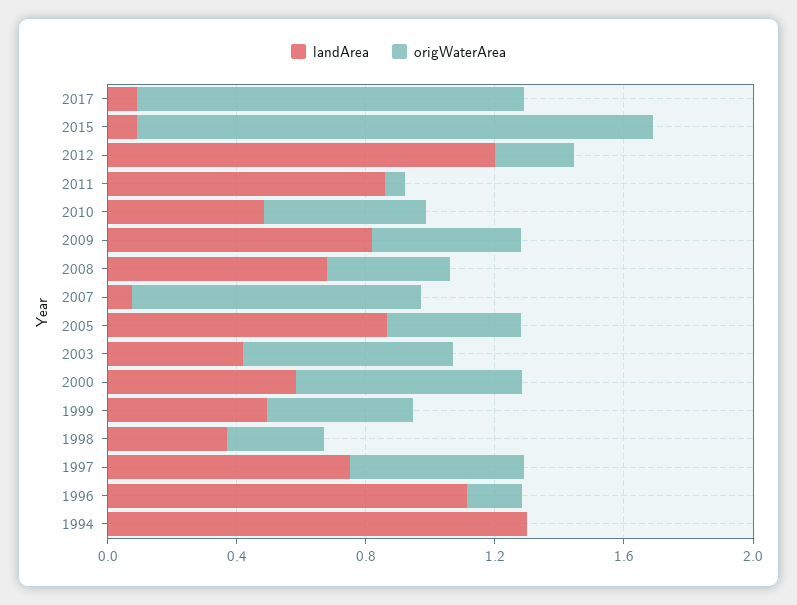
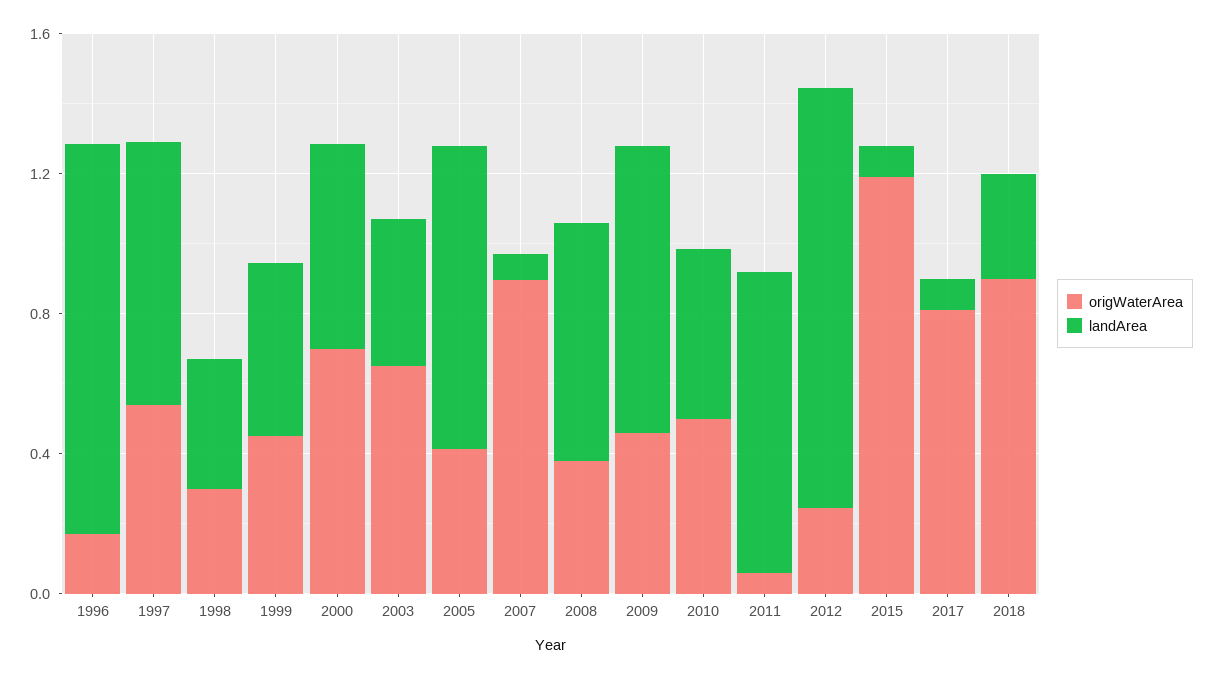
origWaterArea, 2017: 1.2 -> 0.8
origWaterArea, 2015: 1.6 -> 1.2
landArea, 1994: 1.3 -> none
origWaterArea, 1994: 0 -> none
origWaterArea, 2018: none -> 0.9
landArea, 2018: none -> 0.3

